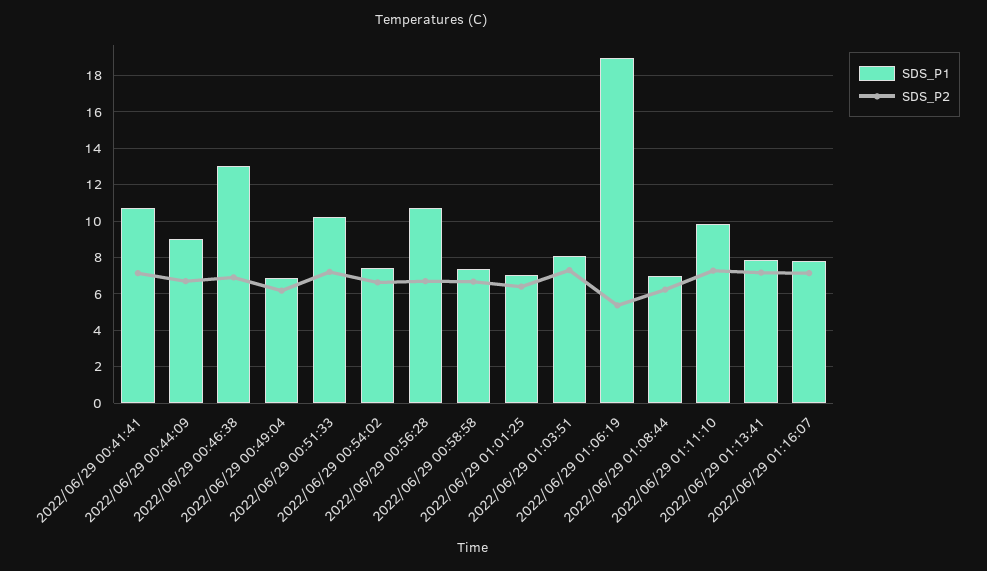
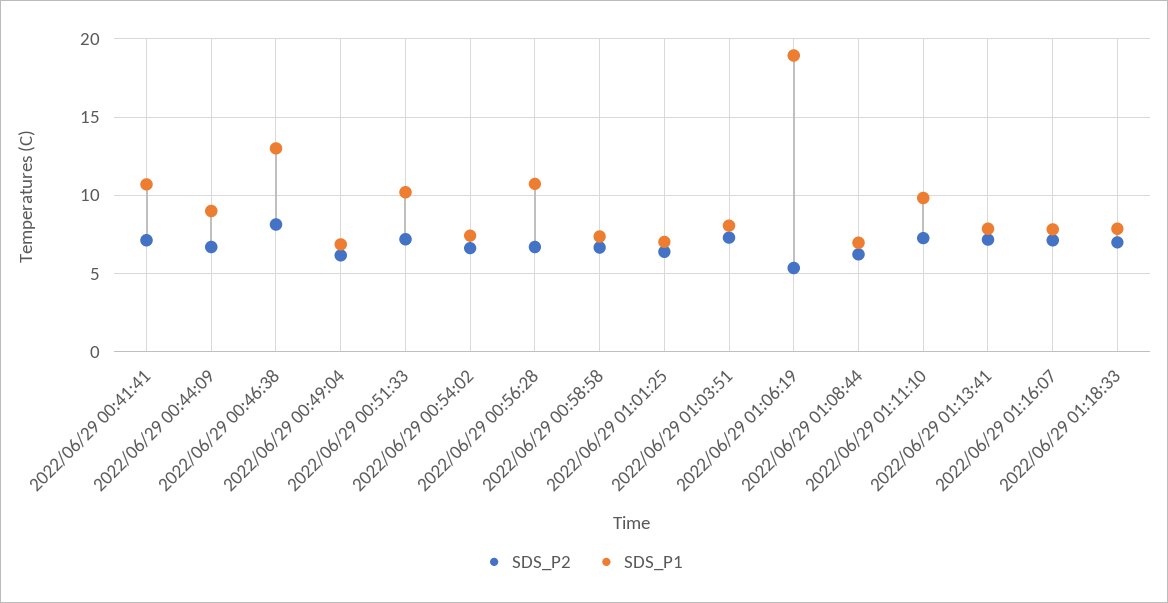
SDS_P2, 2022/06/29 00:46:38: 7 -> 8
SDS_P2, 2022/06/29 01:18:33: none -> 7
SDS_P1, 2022/06/29 01:18:33: none -> 8

